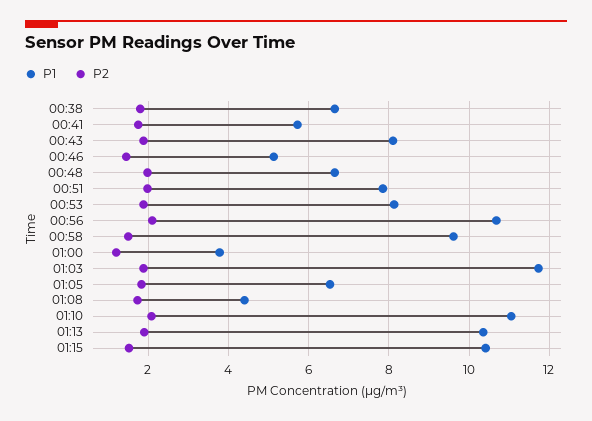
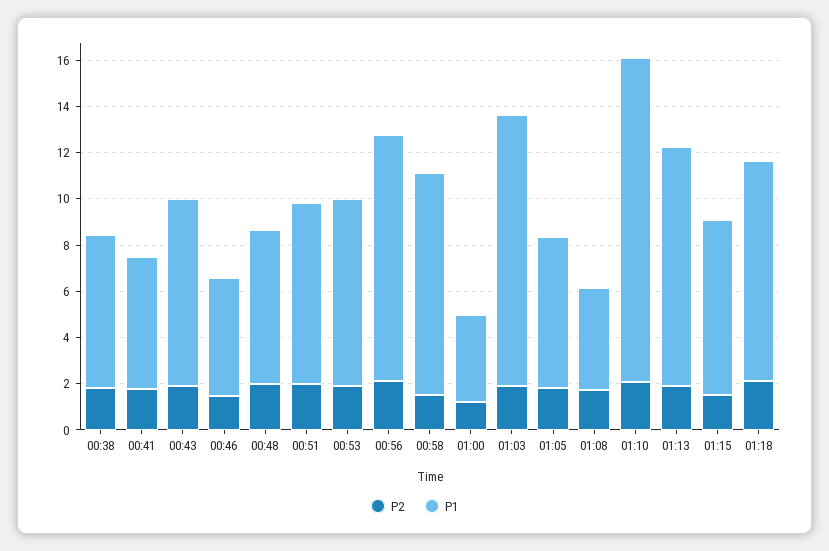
P1, 01:10: 11 -> 14
P1, 01:15: 10.4 -> 7.5
P2, 01:18: none -> 2
P1, 01:18: none -> 9.5

